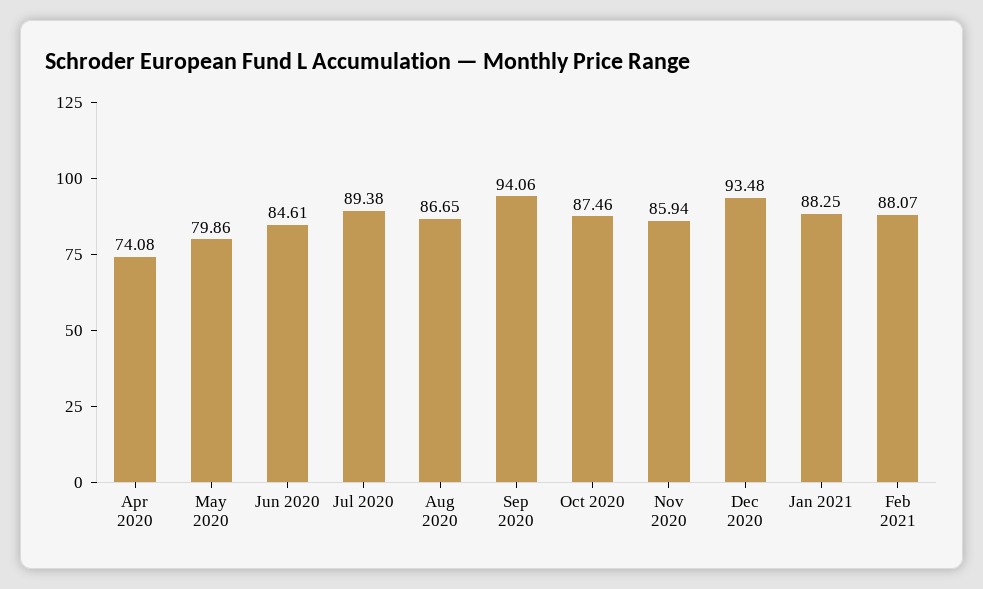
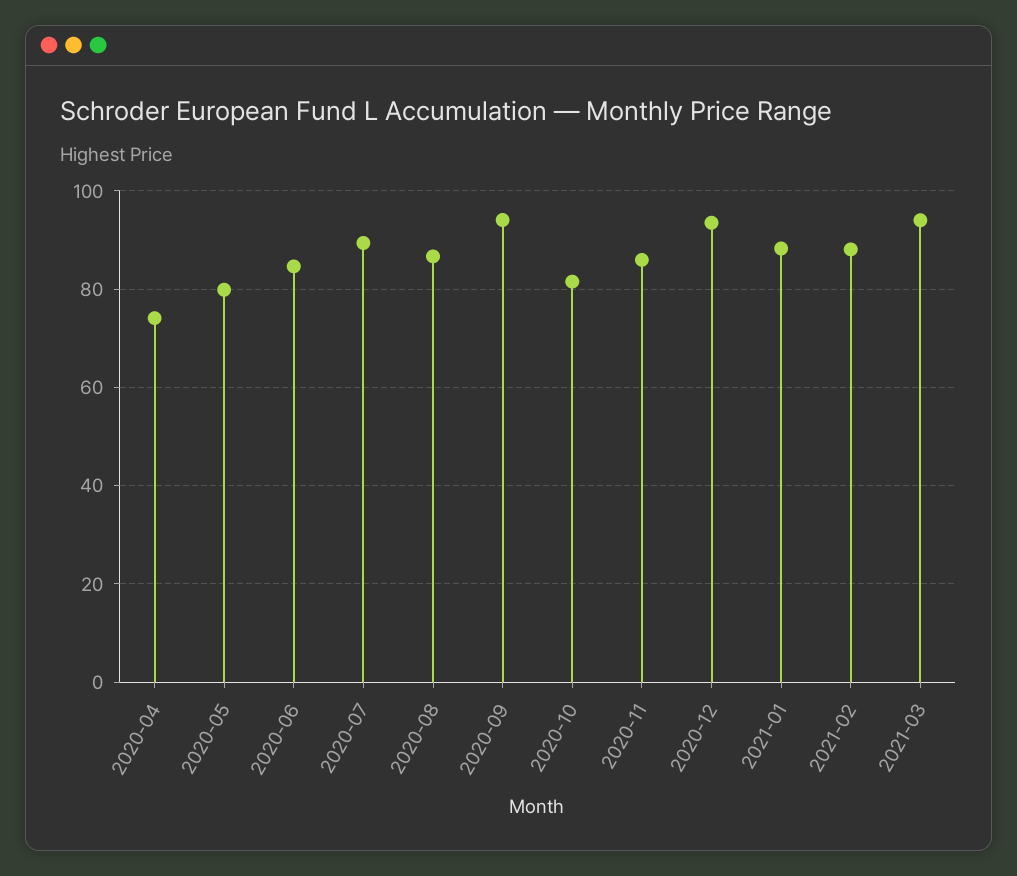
Oct 2020: 87.46 -> 82
2021-03: none -> 94

